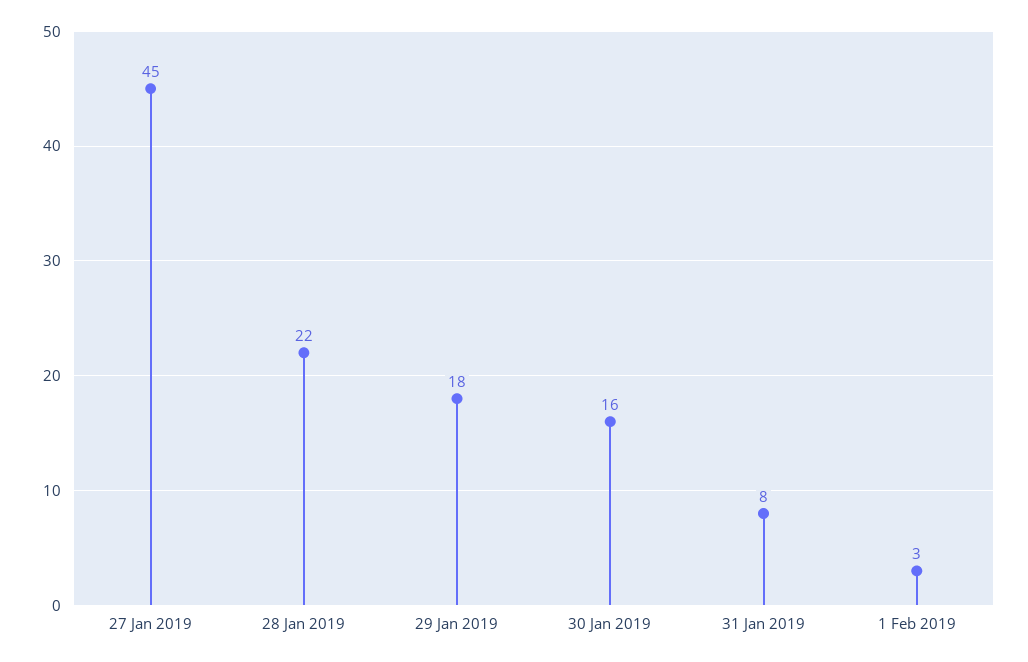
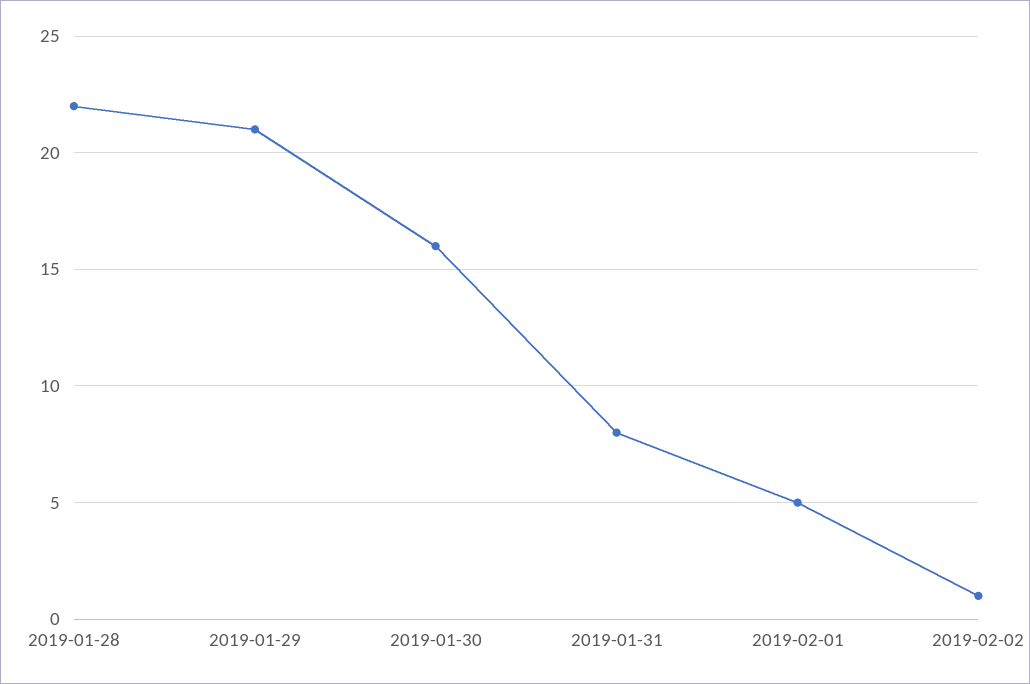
27 Jan 2019: 45 -> none
29 Jan 2019: 18 -> 21
1 Feb 2019: 3 -> 5
2019-02-02: none -> 1

